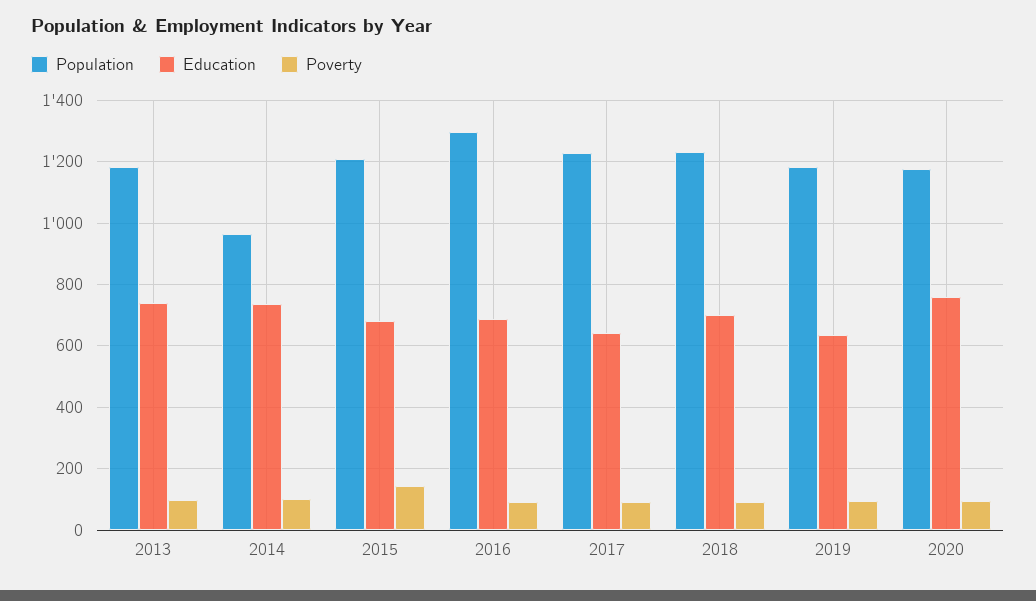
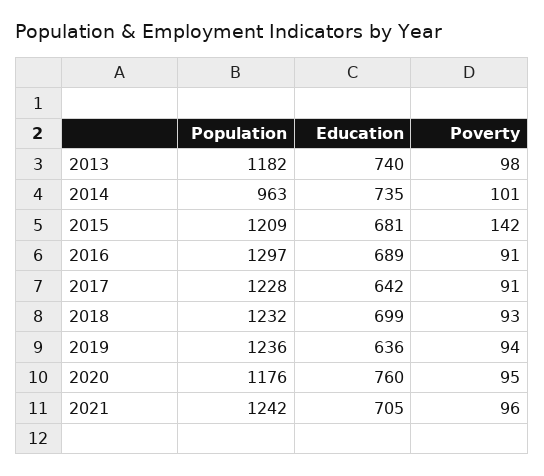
Population, 2019: 1180 -> 1236
Population, 2021: none -> 1242
Education, 2021: none -> 705
Poverty, 2021: none -> 96

